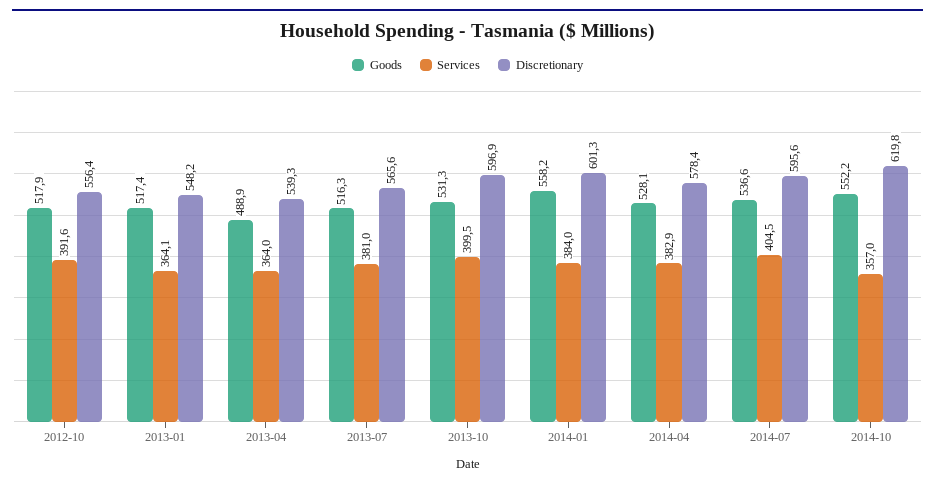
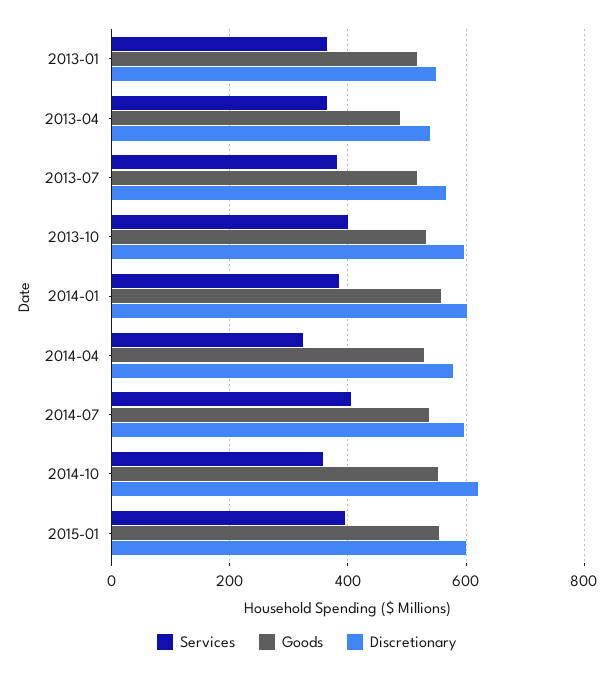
Goods, 2012-10: 517.9 -> none
Services, 2012-10: 391.6 -> none
Discretionary, 2012-10: 556.4 -> none
Services, 2014-04: 382.9 -> 320
Services, 2015-01: none -> 400
Goods, 2015-01: none -> 560
Discretionary, 2015-01: none -> 600

